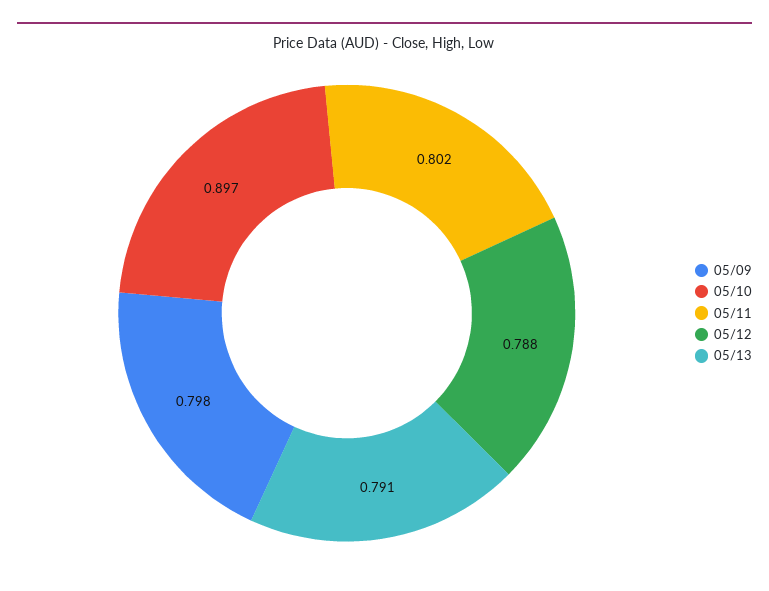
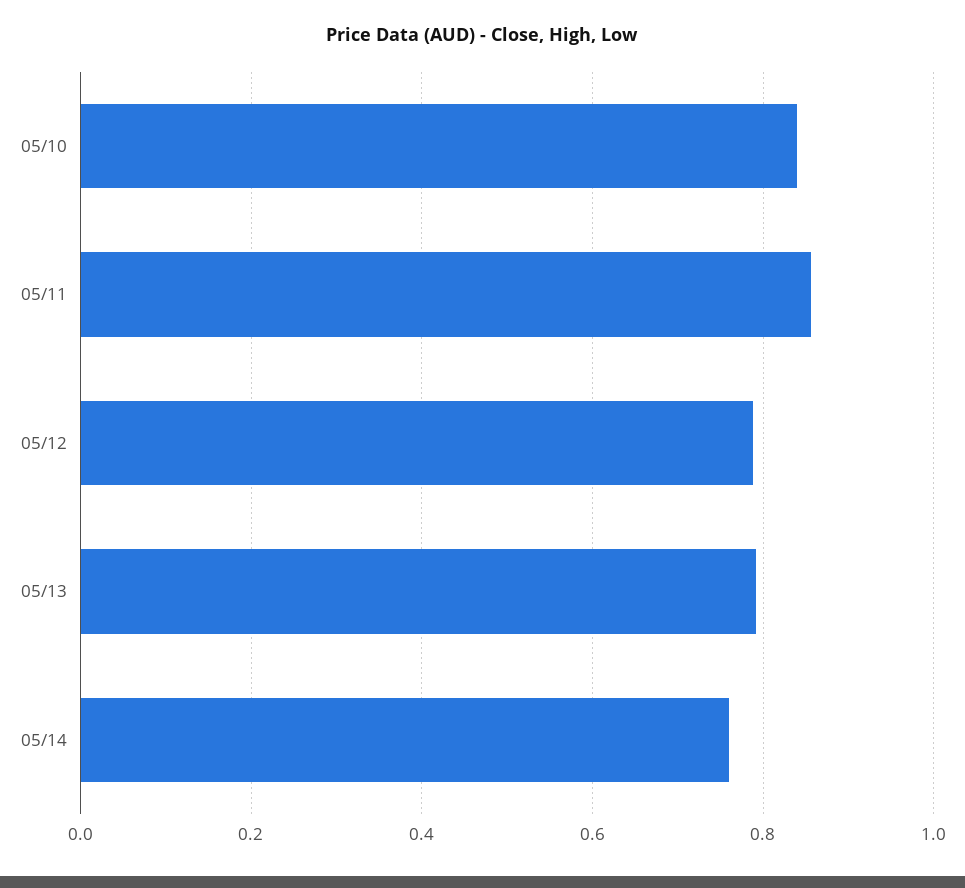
05/09: 0.798 -> none
05/10: 0.897 -> 0.84
05/11: 0.802 -> 0.86
05/14: none -> 0.76

